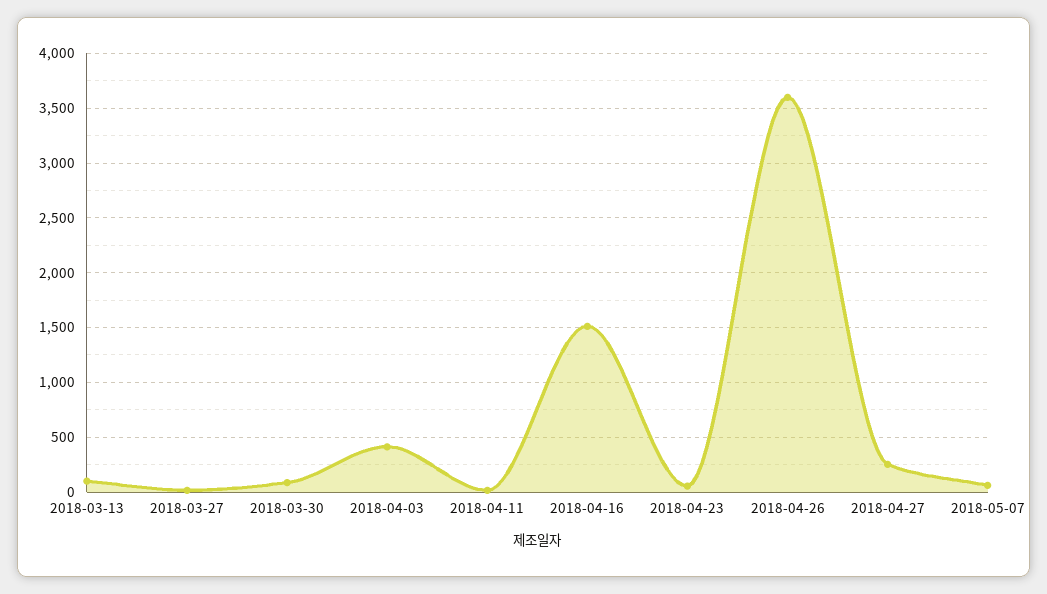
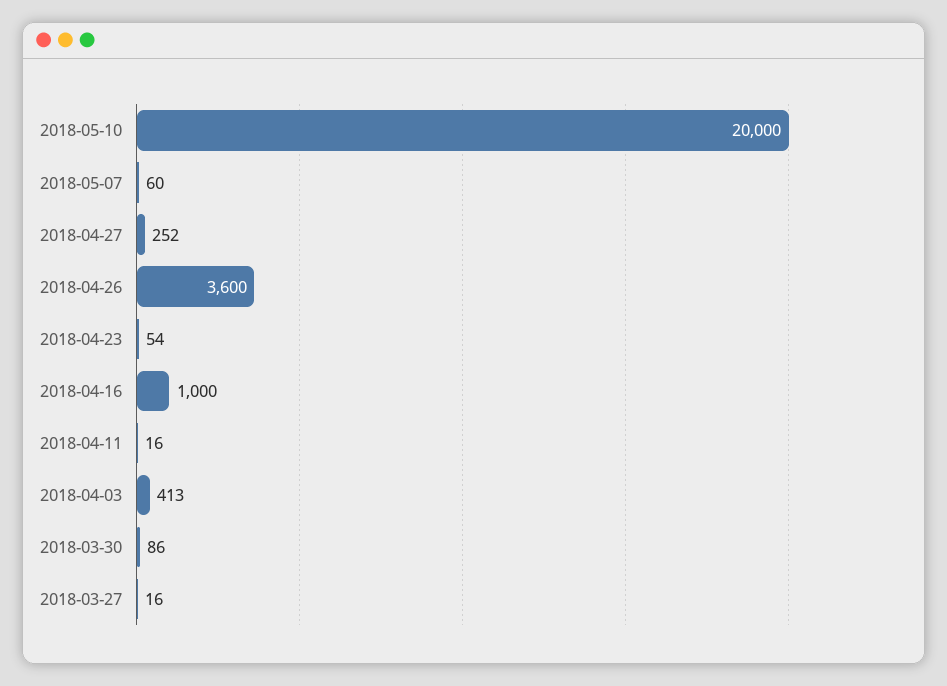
2018-03-13: 100 -> none
2018-04-16: 1500 -> 1000
2018-05-10: none -> 20000

